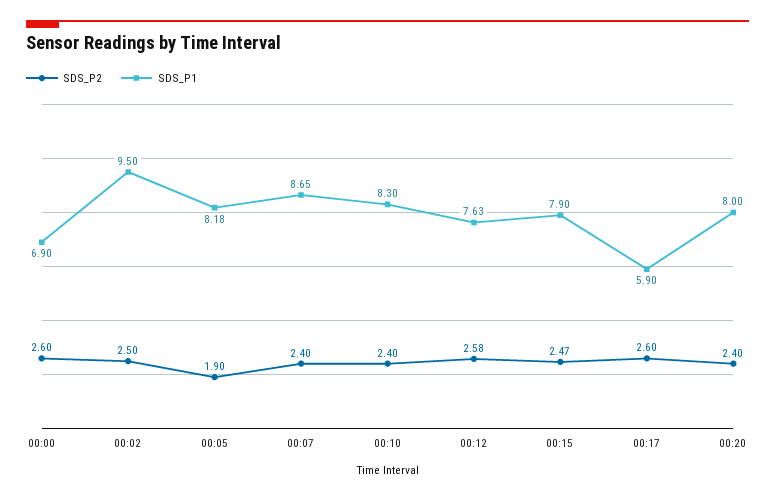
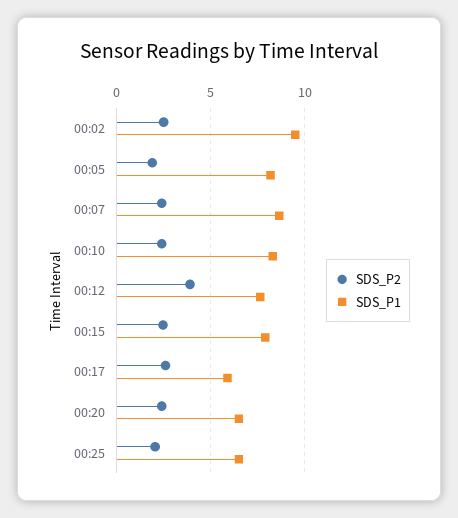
SDS_P2, 00:00: 2.6 -> none
SDS_P1, 00:00: 6.9 -> none
SDS_P2, 00:12: 2.58 -> 4
SDS_P1, 00:20: 8 -> 6.5
SDS_P2, 00:25: none -> 2
SDS_P1, 00:25: none -> 6.5

